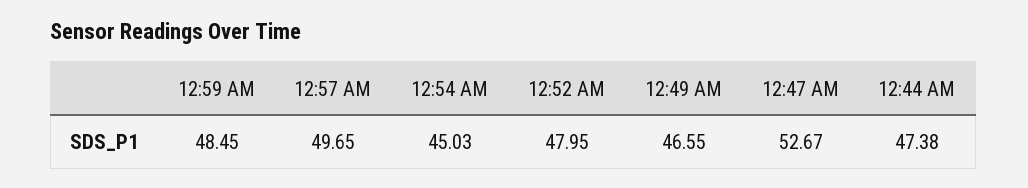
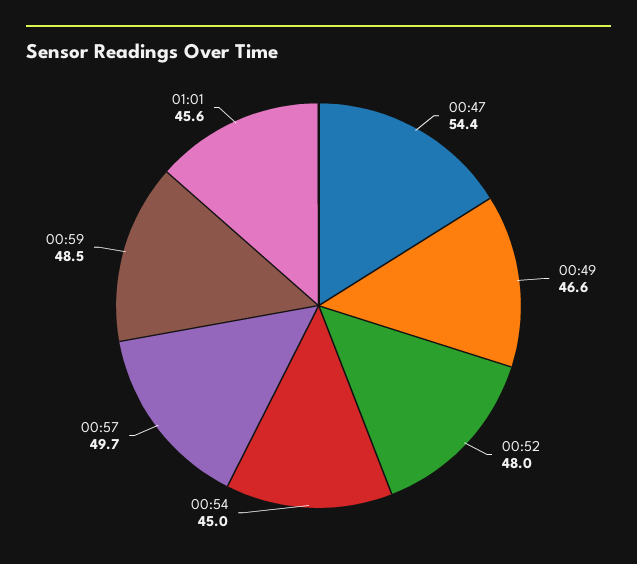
12:47 AM: 52.67 -> 54.4
12:44 AM: 47.38 -> none
01:01: none -> 45.6

